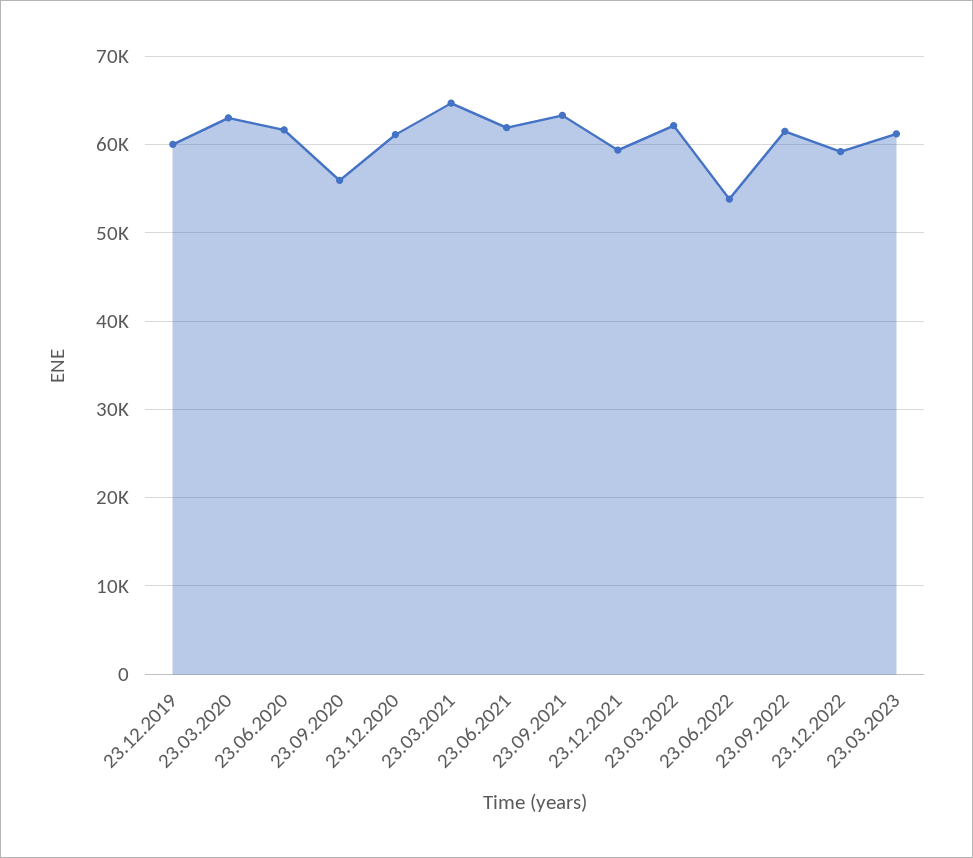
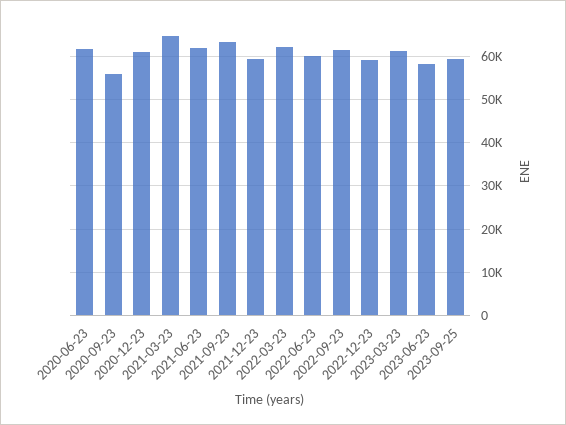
23.12.2019: 60000 -> none
23.03.2020: 63000 -> none
23.06.2022: 54000 -> 60000
2023-06-23: none -> 58000
2023-09-25: none -> 60000

